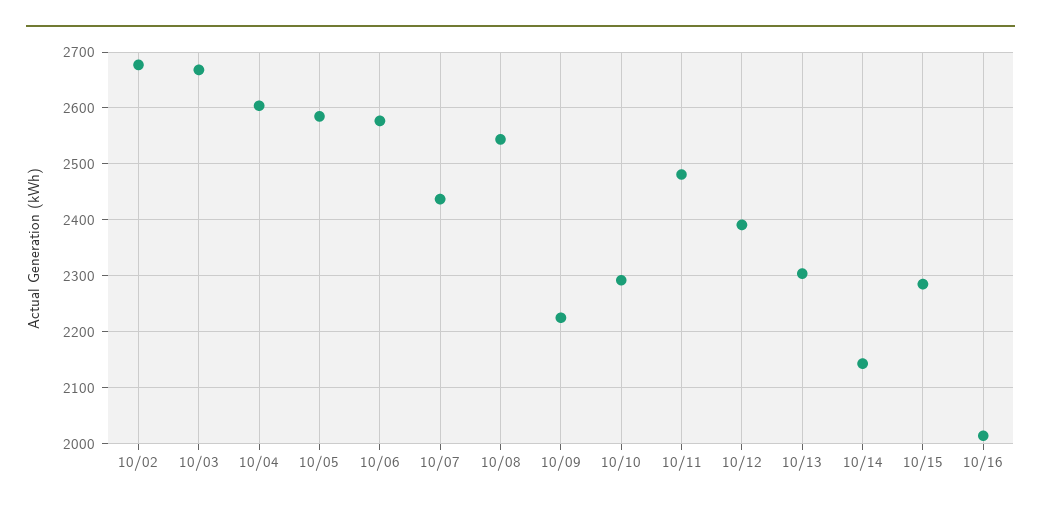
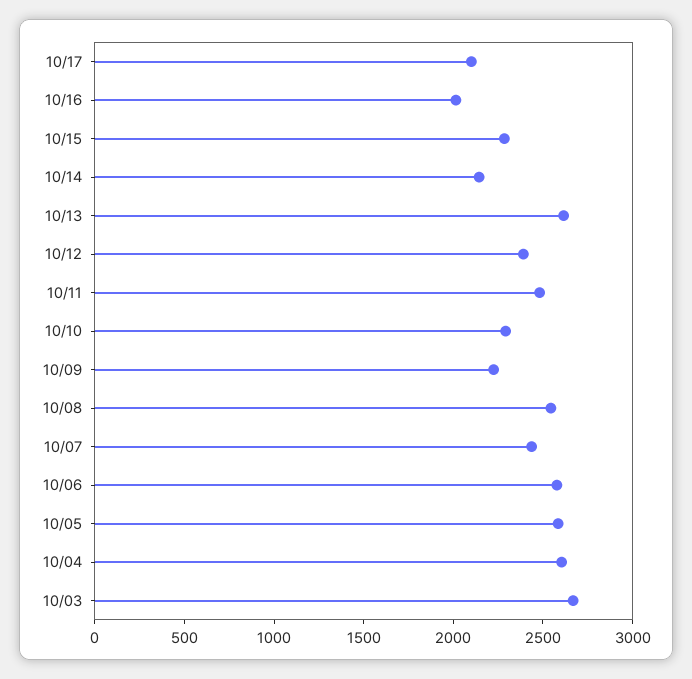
10/02: 2680 -> none
10/13: 2300 -> 2600
10/17: none -> 2100

